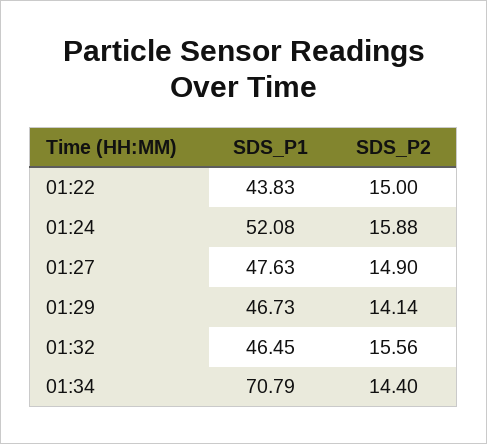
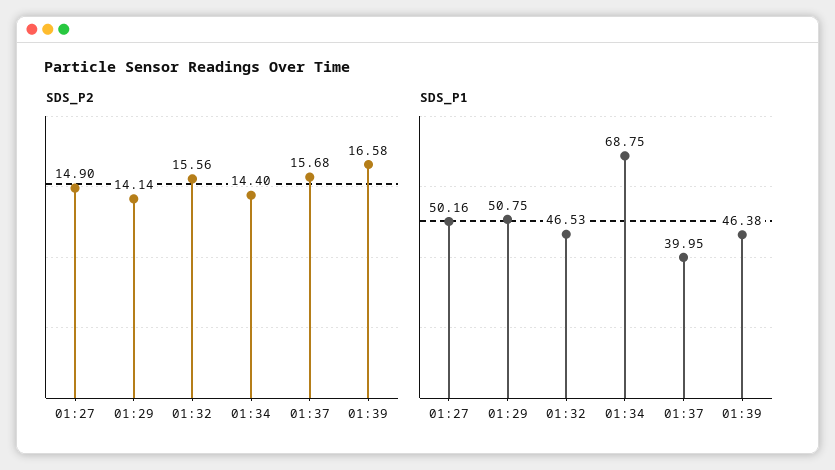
SDS_P1, 01:22: 43.83 -> none
SDS_P2, 01:22: 15 -> none
SDS_P1, 01:24: 52.08 -> none
SDS_P2, 01:24: 15.88 -> none
SDS_P1, 01:27: 47.63 -> 50.16
SDS_P1, 01:29: 46.73 -> 50.75
SDS_P1, 01:32: 46.45 -> 46.53
SDS_P1, 01:34: 70.79 -> 68.75
SDS_P2, 01:37: none -> 15.68
SDS_P2, 01:39: none -> 16.58
SDS_P1, 01:37: none -> 39.95
SDS_P1, 01:39: none -> 46.38

